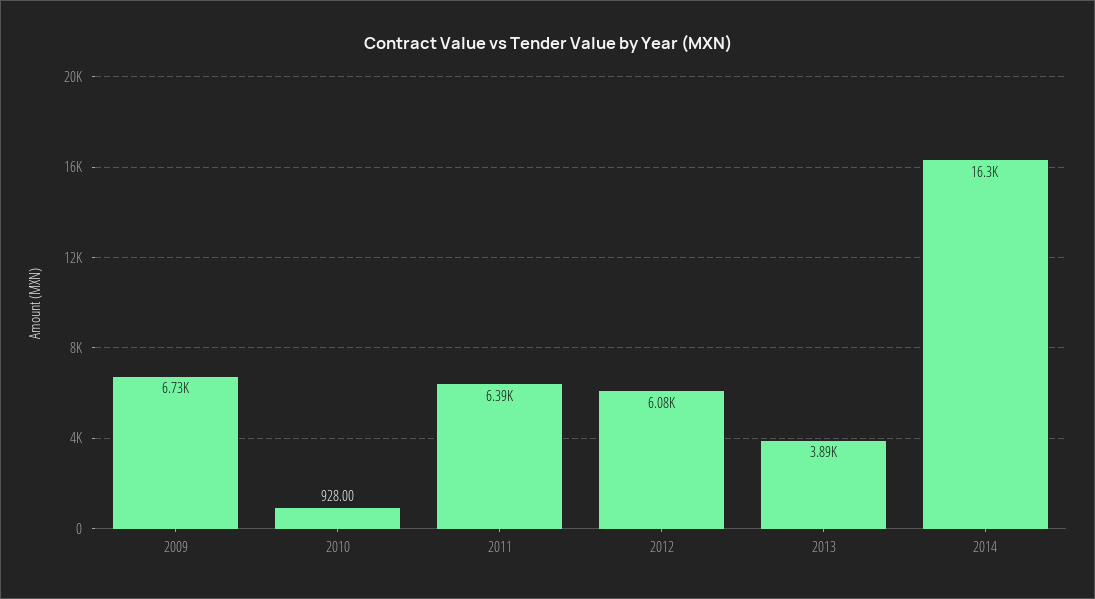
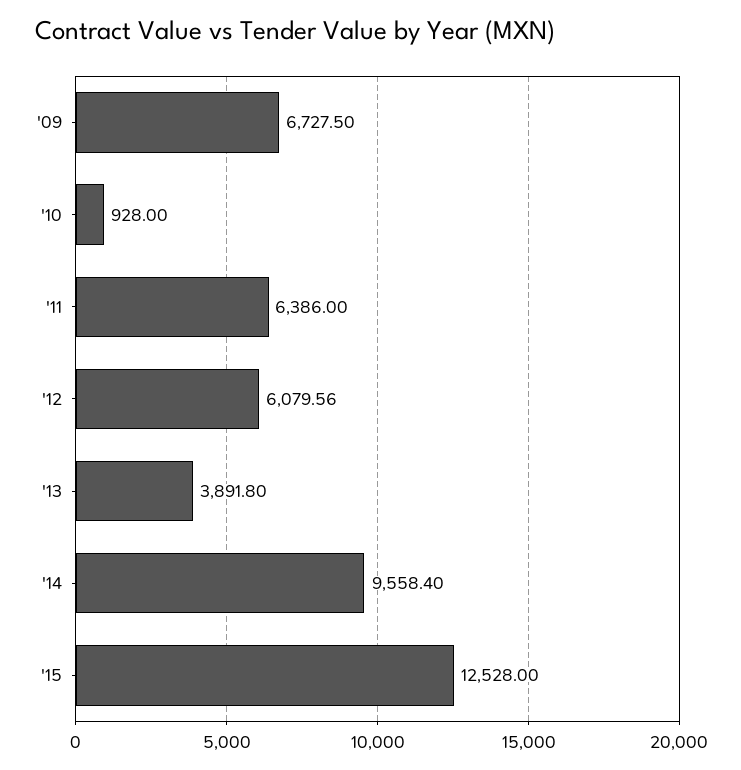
2014: 16300 -> 9558.4
'15: none -> 12528

